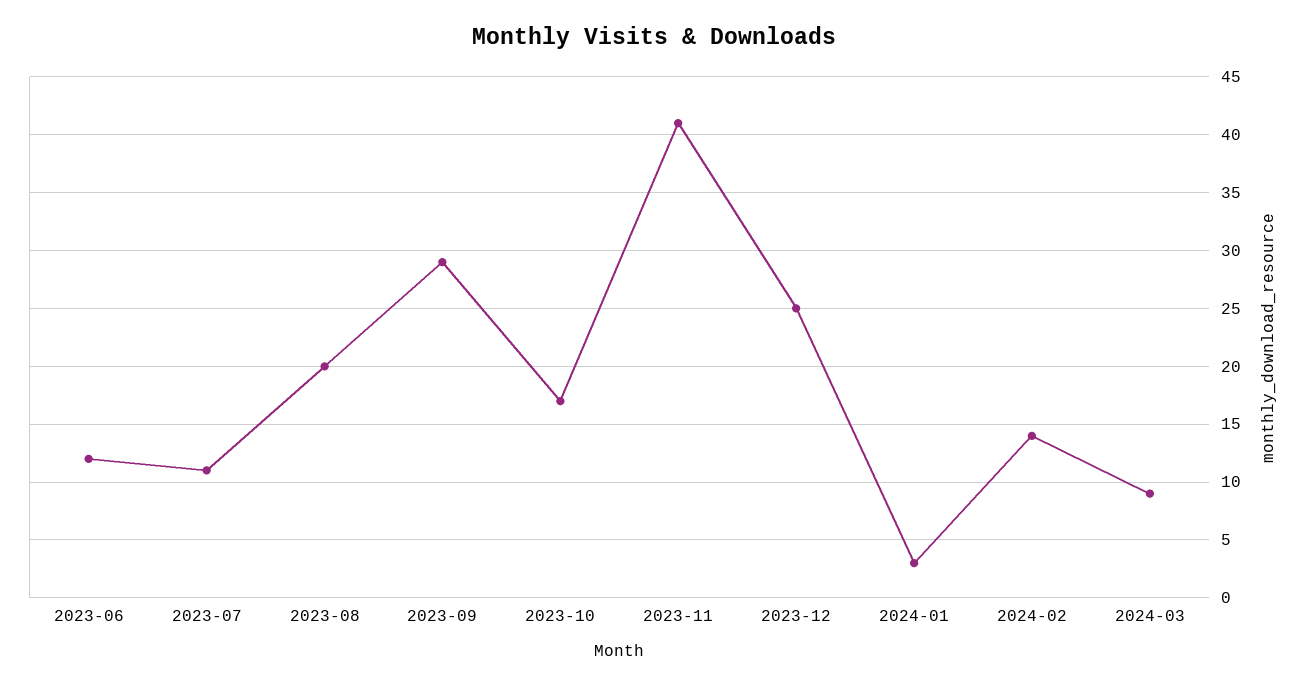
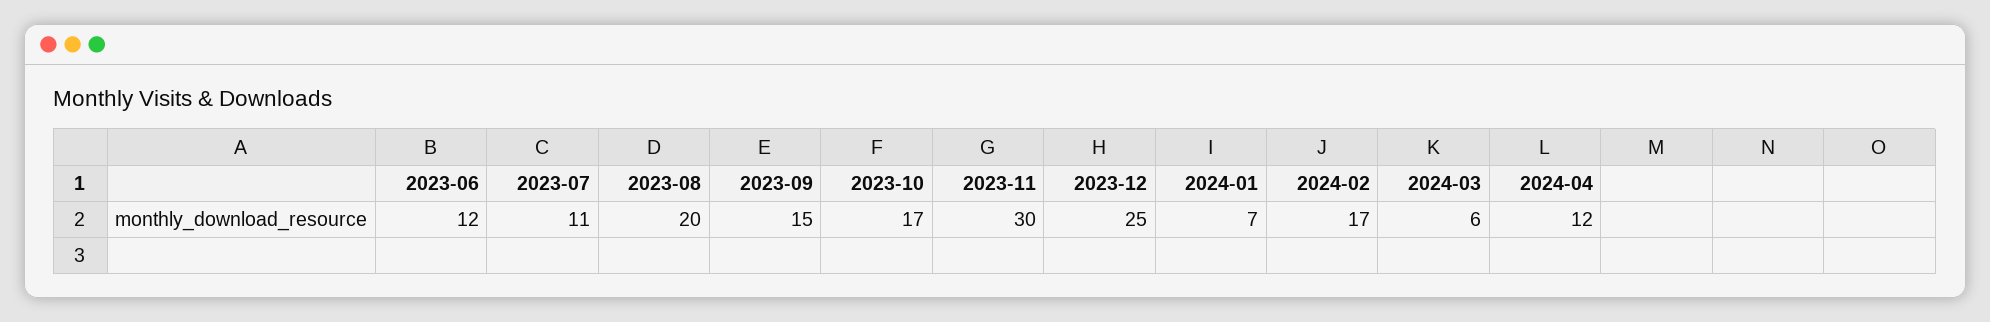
2023-09: 29 -> 15
2023-11: 41 -> 30
2024-01: 3 -> 7
2024-02: 14 -> 17
2024-03: 9 -> 6
2024-04: none -> 12

